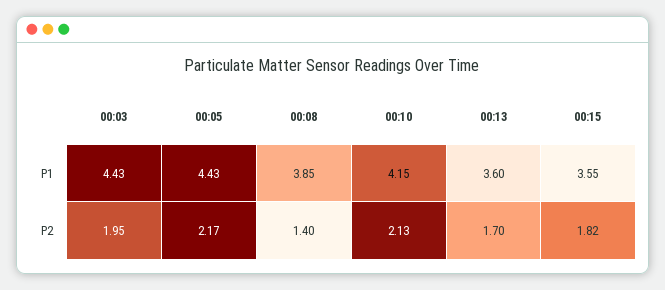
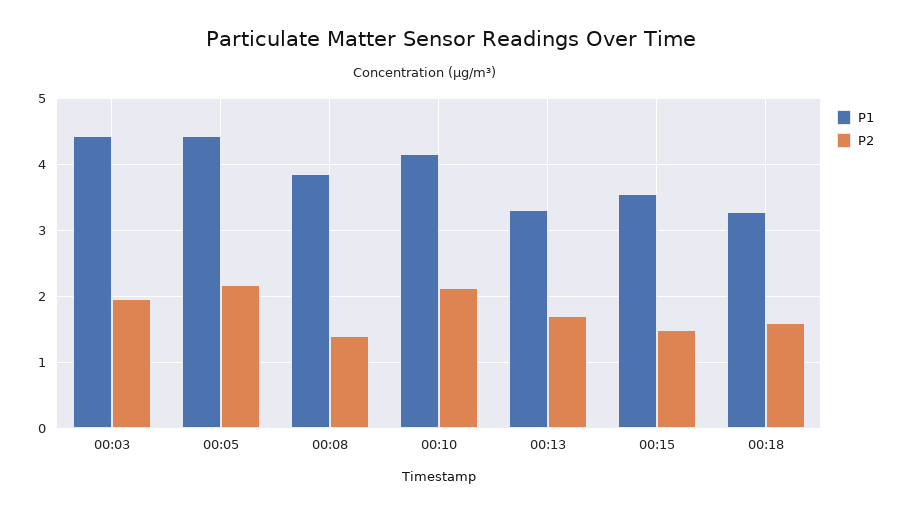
P1, 00:13: 3.6 -> 3.3
P2, 00:15: 1.82 -> 1.5
P1, 00:18: none -> 3.3
P2, 00:18: none -> 1.6

